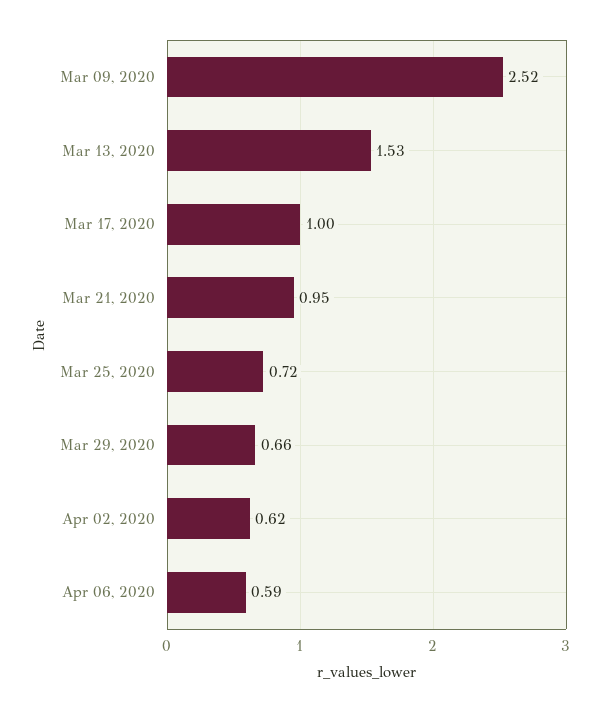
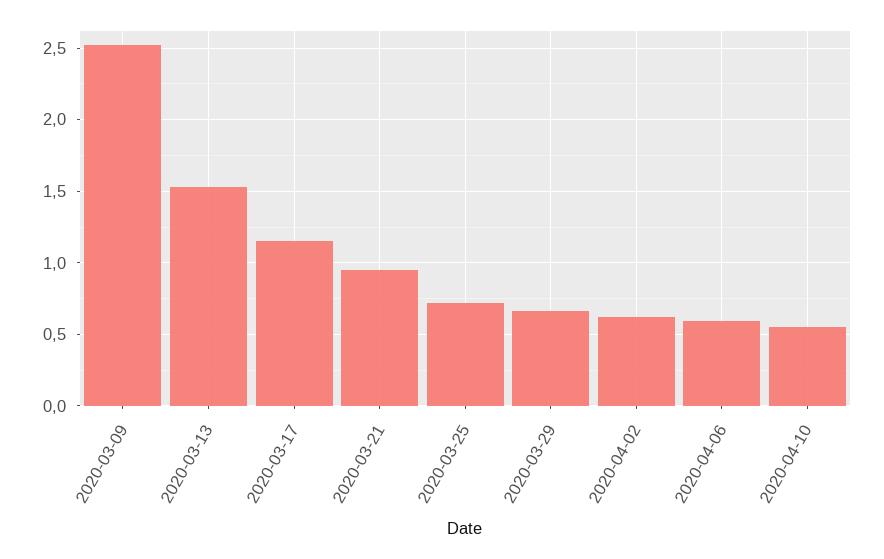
Mar 17, 2020: 1 -> 1.15
2020-04-10: none -> 0.55

